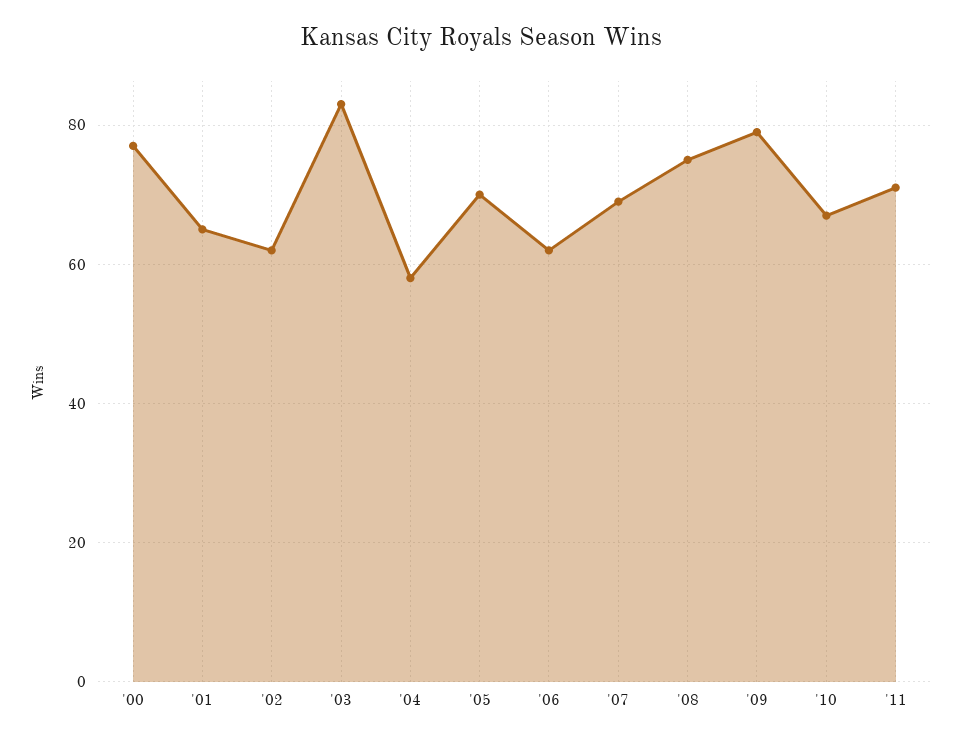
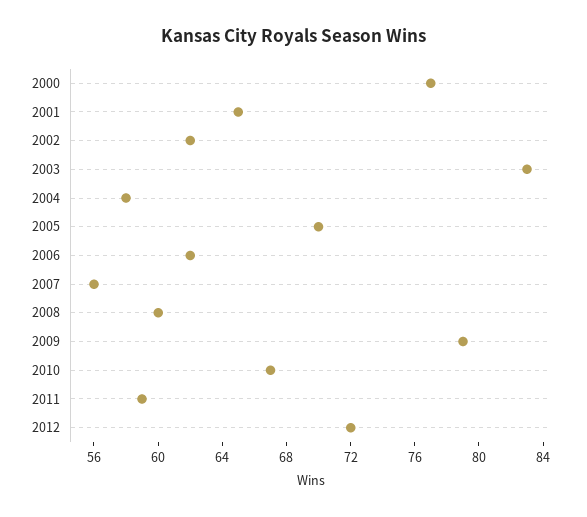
'07: 70 -> 56
'08: 75 -> 60
'11: 70 -> 59
2012: none -> 72

